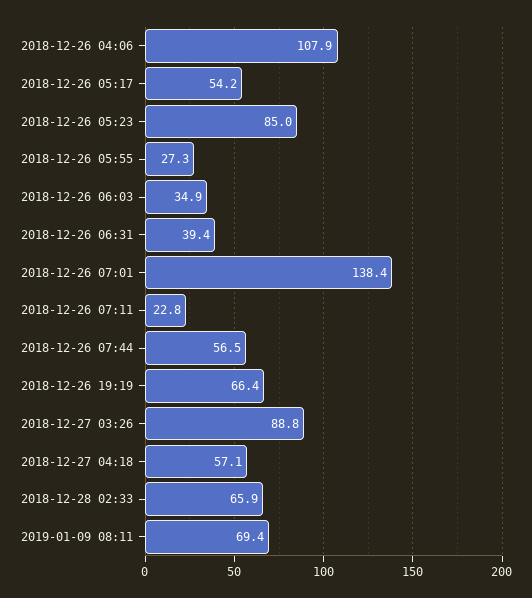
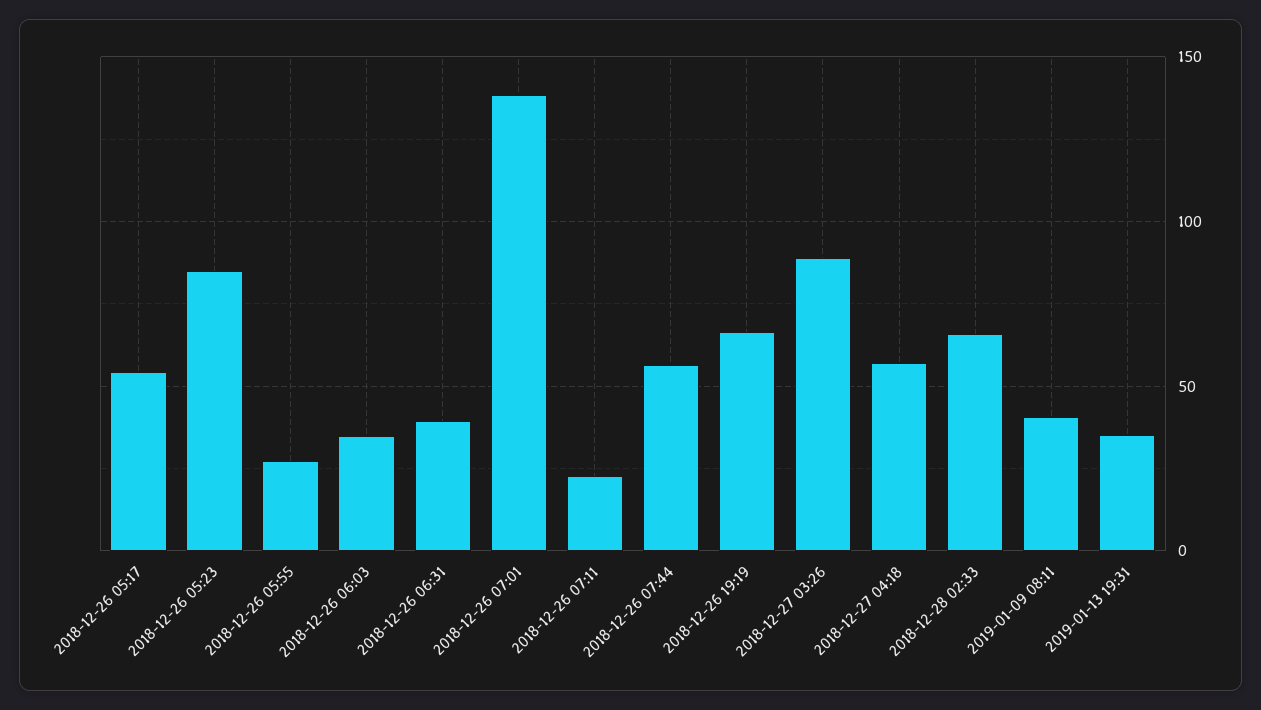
2018-12-26 04:06: 107.9 -> none
2019-01-09 08:11: 69.4 -> 40
2019-01-13 19:31: none -> 35

